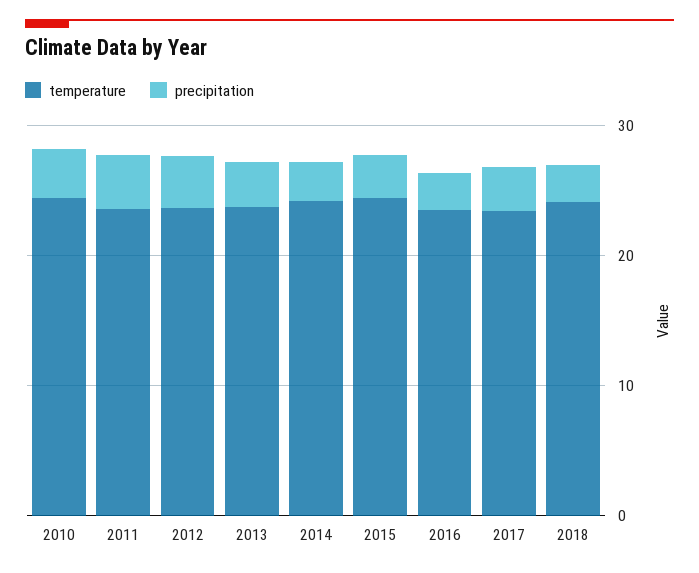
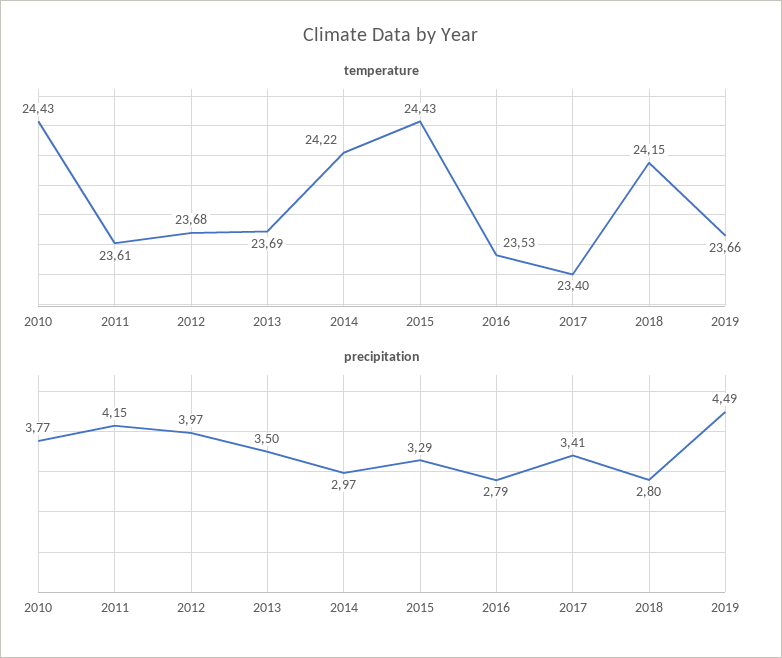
temperature, 2019: none -> 23.66
precipitation, 2019: none -> 4.49

